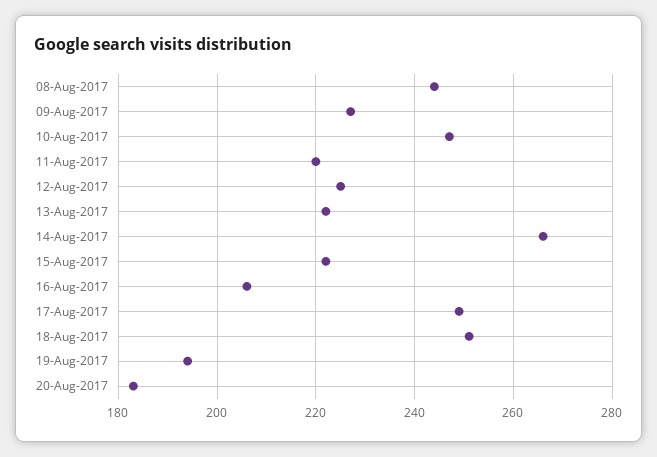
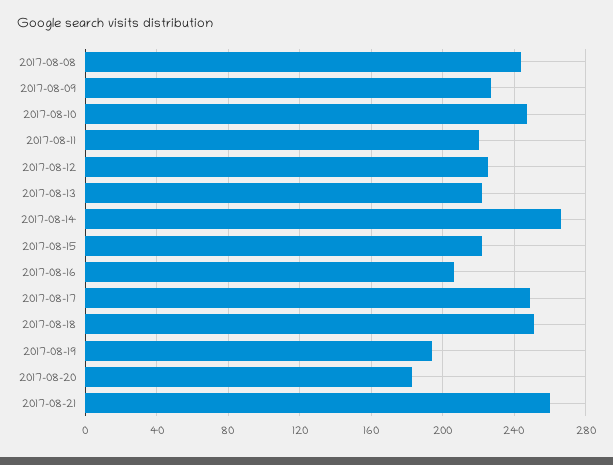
2017-08-21: none -> 260

